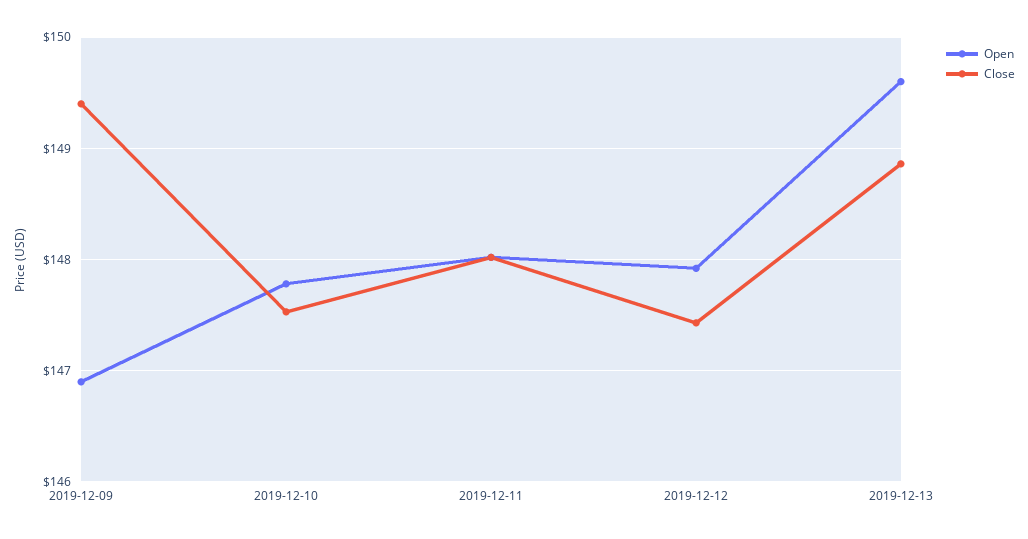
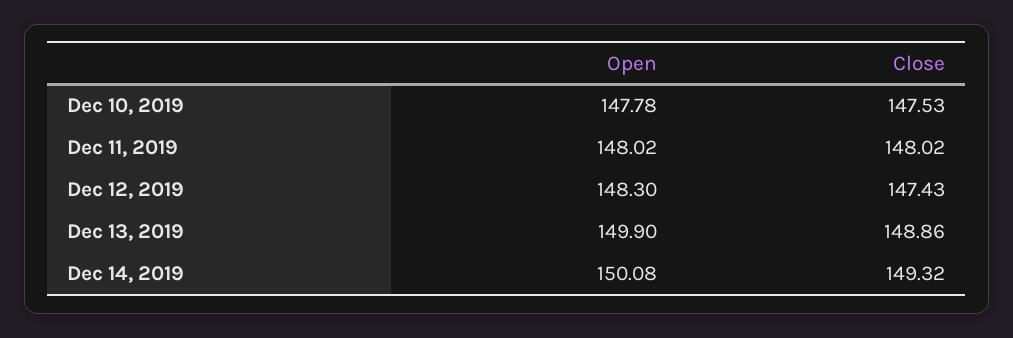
Open, 2019-12-09: 146.9 -> none
Close, 2019-12-09: 149.4 -> none
Open, 2019-12-12: 147.9 -> 148.3
Open, 2019-12-13: 149.6 -> 149.9
Open, Dec 14, 2019: none -> 150.08
Close, Dec 14, 2019: none -> 149.32

